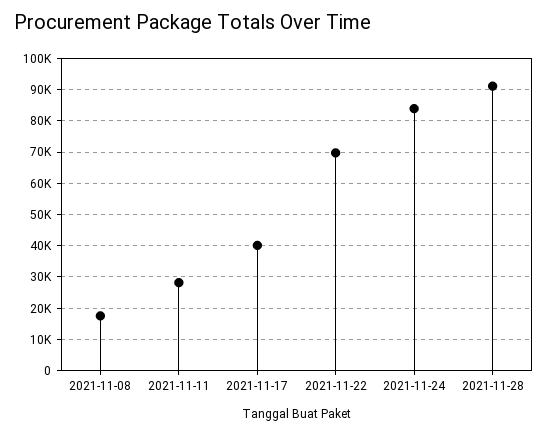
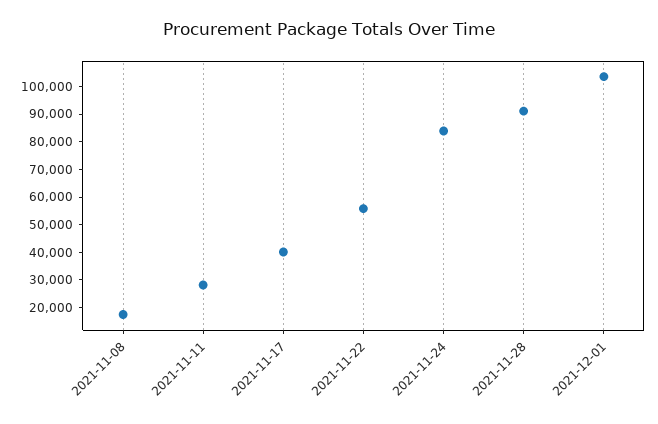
2021-11-22: 70000 -> 55000
2021-12-01: none -> 105000

